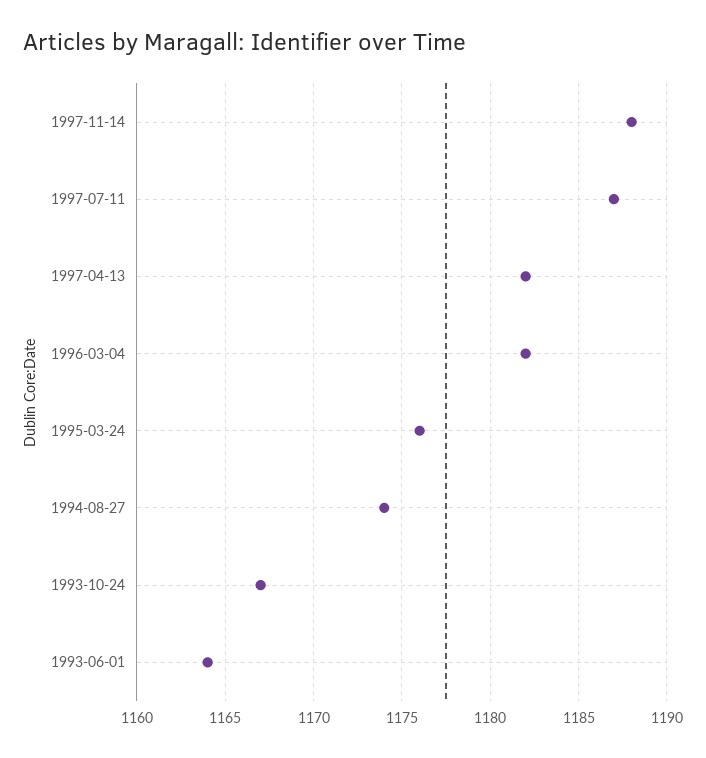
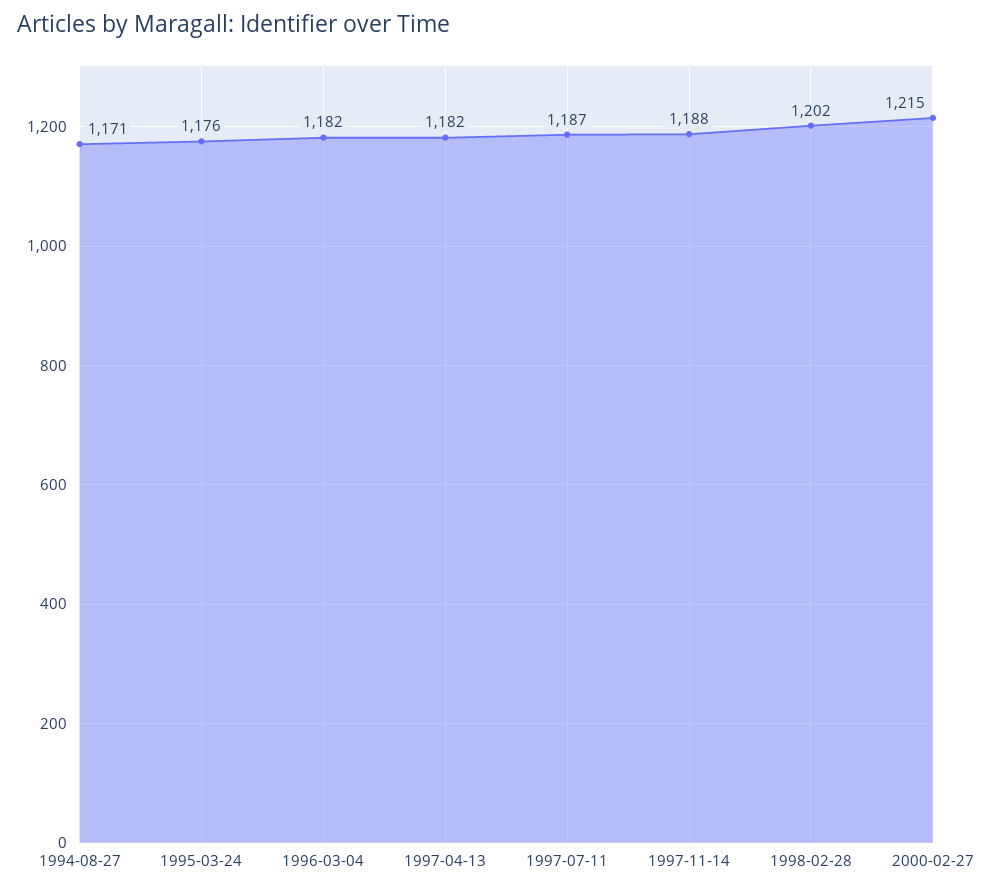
1994-08-27: 1174 -> 1171
1993-10-24: 1167 -> none
1993-06-01: 1164 -> none
1998-02-28: none -> 1202
2000-02-27: none -> 1215

